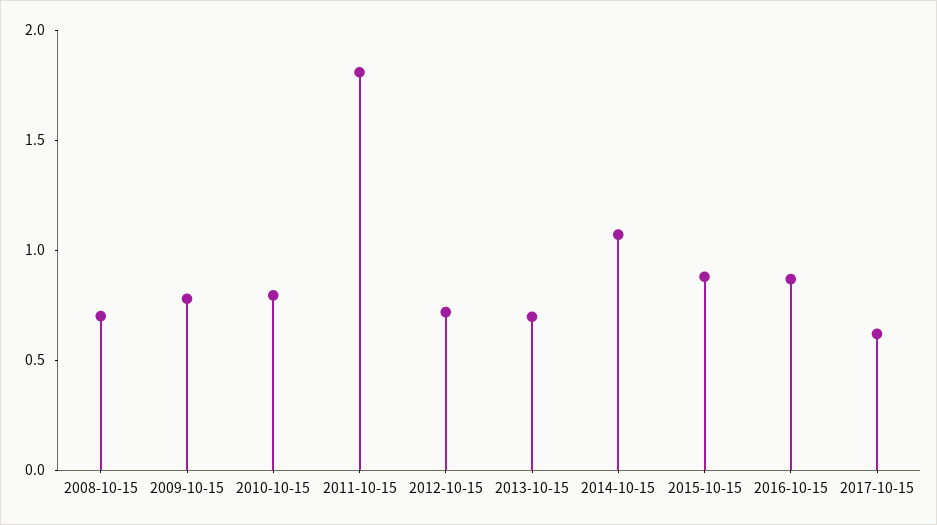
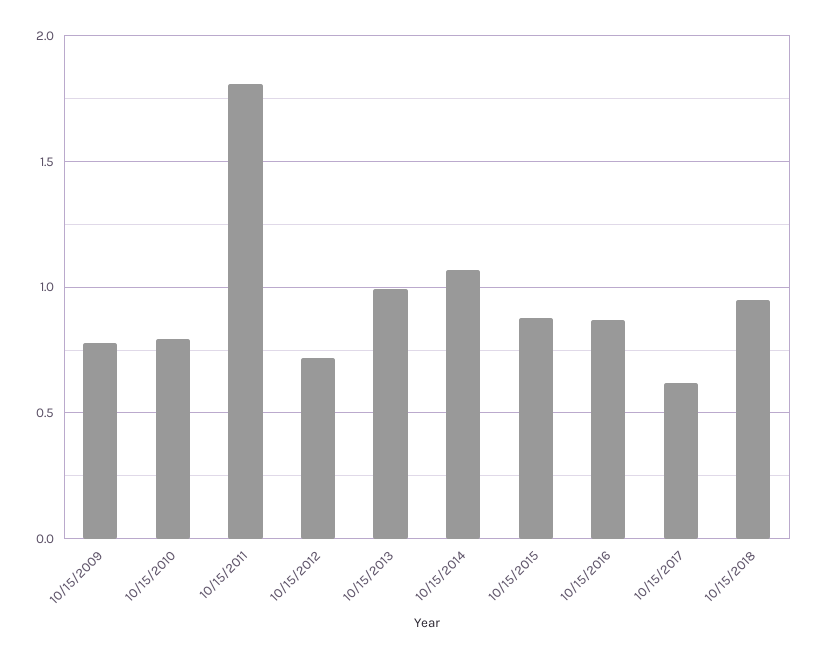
2008-10-15: 0.7 -> none
2013-10-15: 0.7 -> 1
10/15/2018: none -> 0.95

